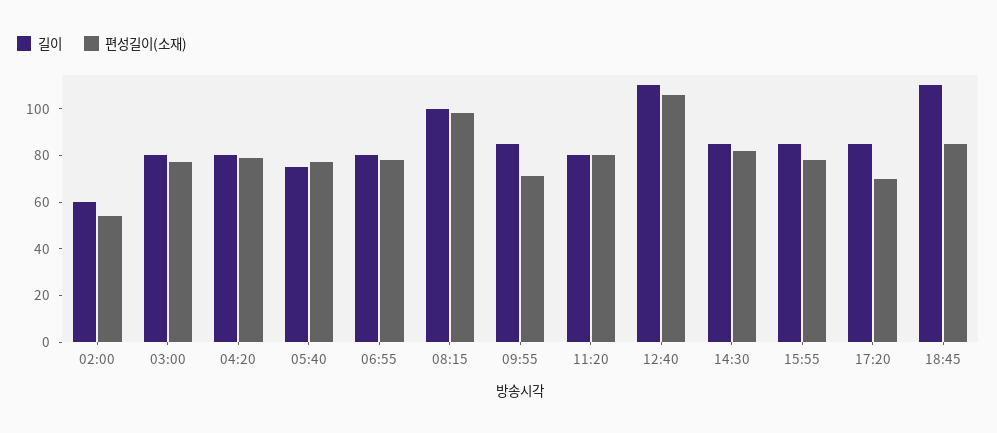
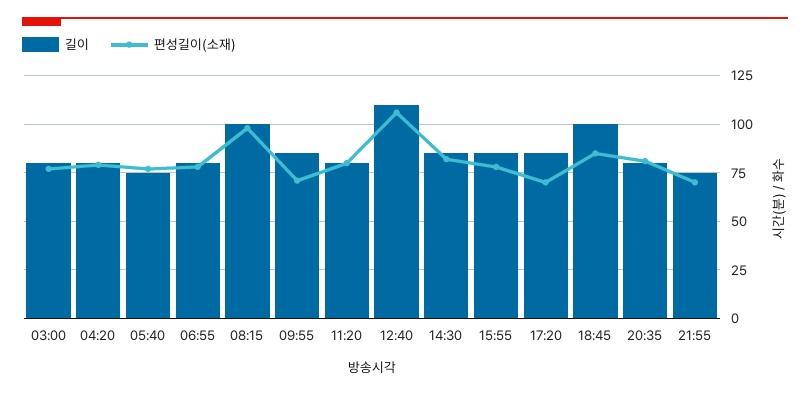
길이, 02:00: 60 -> none
편성길이(소재), 02:00: 55 -> none
길이, 18:45: 110 -> 100
길이, 20:35: none -> 80
편성길이(소재), 20:35: none -> 80
길이, 21:55: none -> 75
편성길이(소재), 21:55: none -> 70

